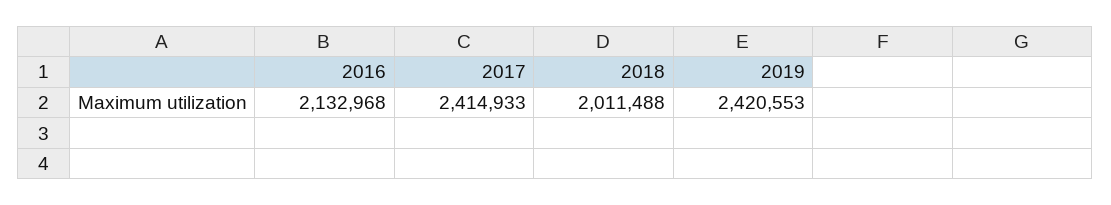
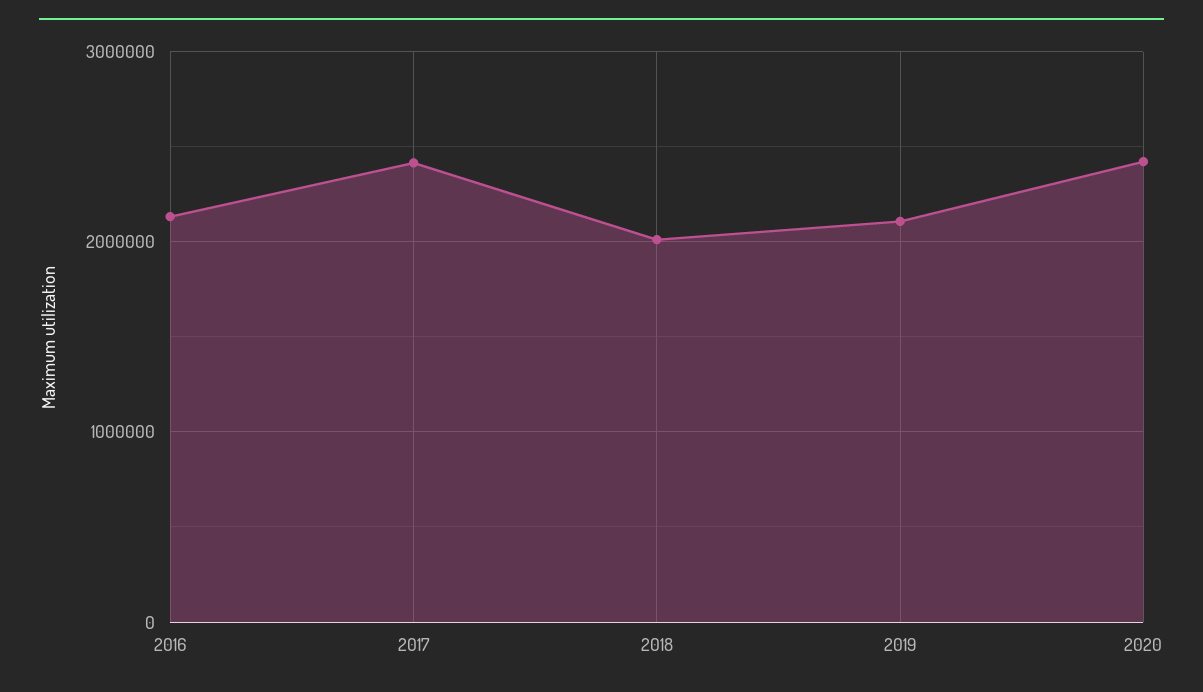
2019: 2420553 -> 2100000
2020: none -> 2400000

